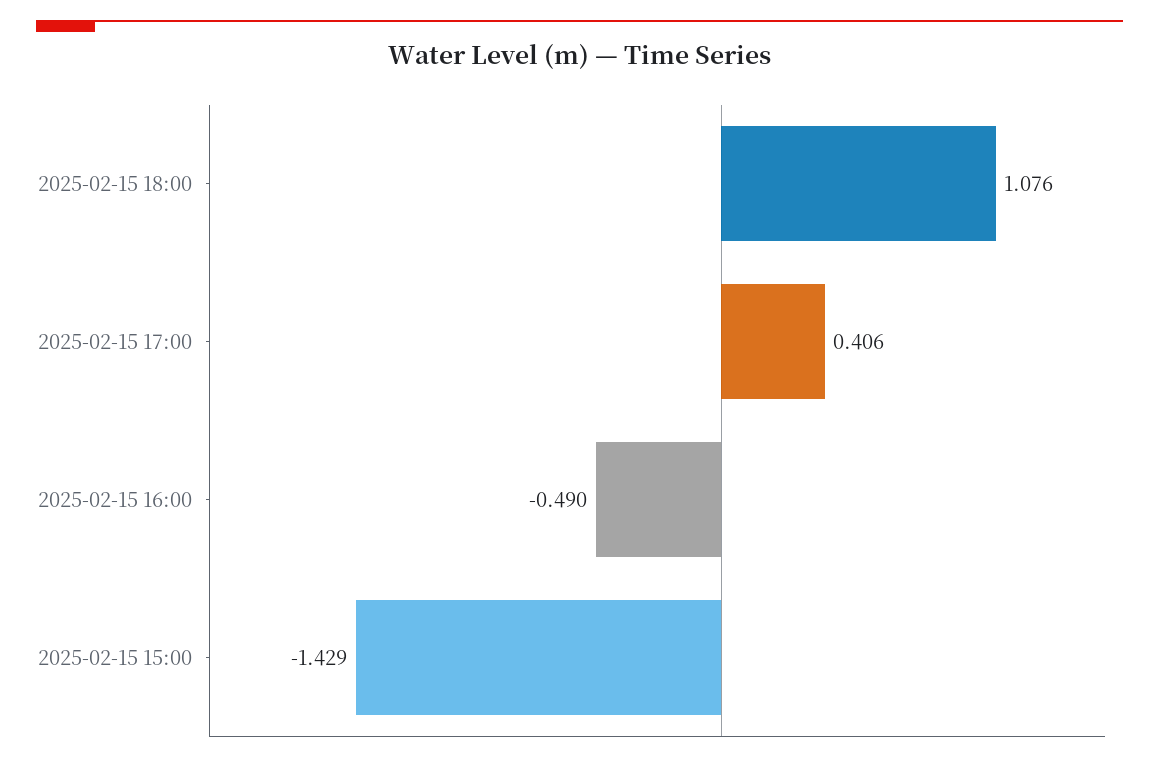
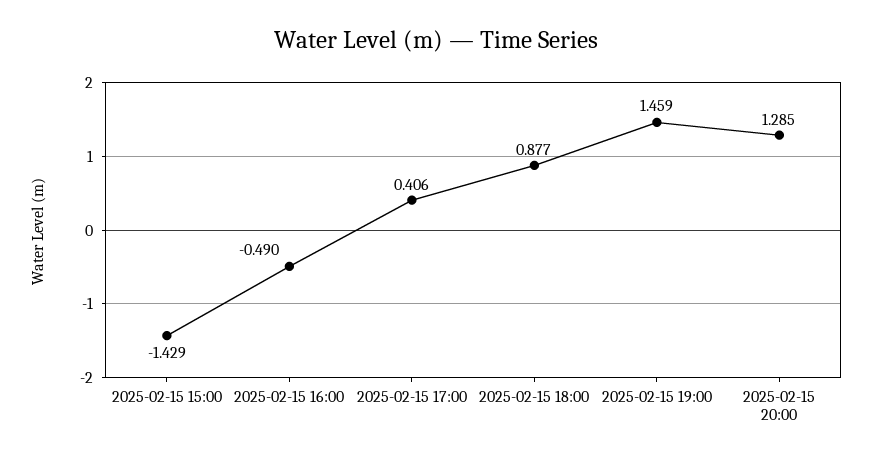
2025-02-15 18:00: 1.076 -> 0.877
2025-02-15 19:00: none -> 1.459
2025-02-15 20:00: none -> 1.285

